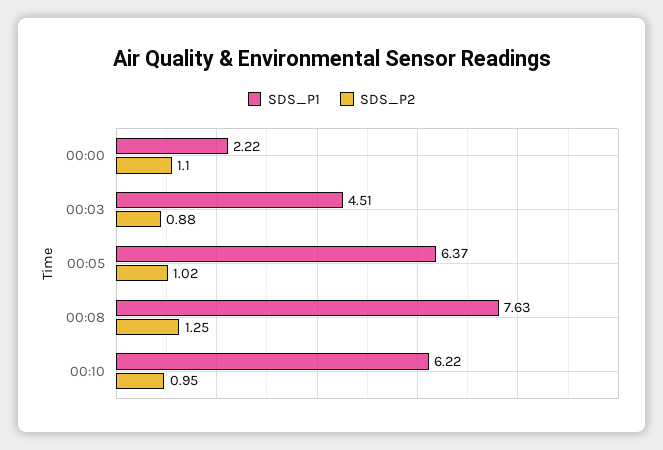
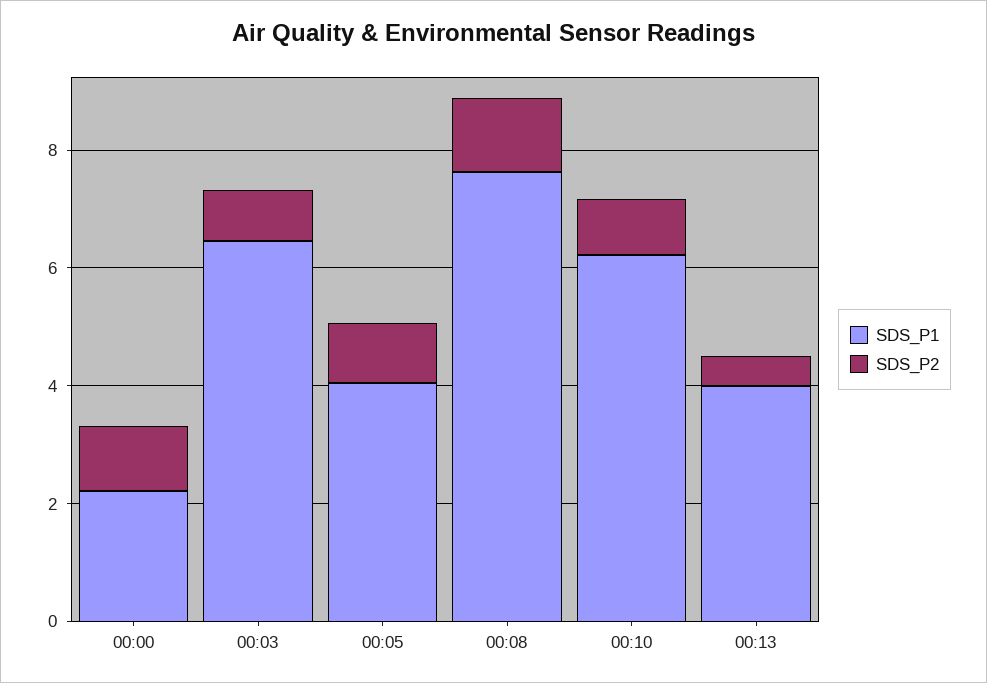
SDS_P1, 00:03: 4.51 -> 6.5
SDS_P1, 00:05: 6.37 -> 4
SDS_P1, 00:13: none -> 4
SDS_P2, 00:13: none -> 0.5

